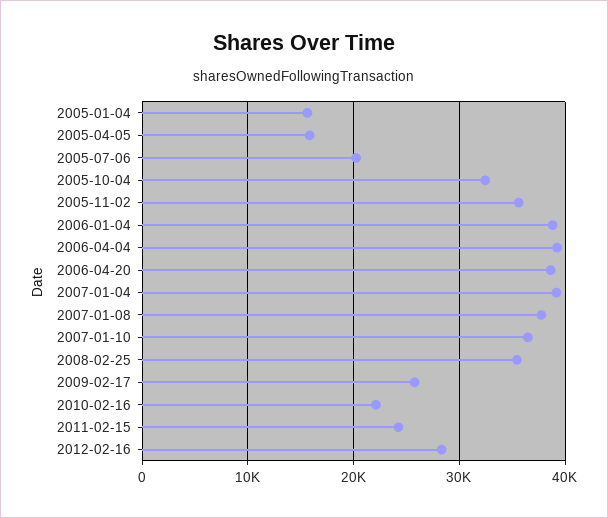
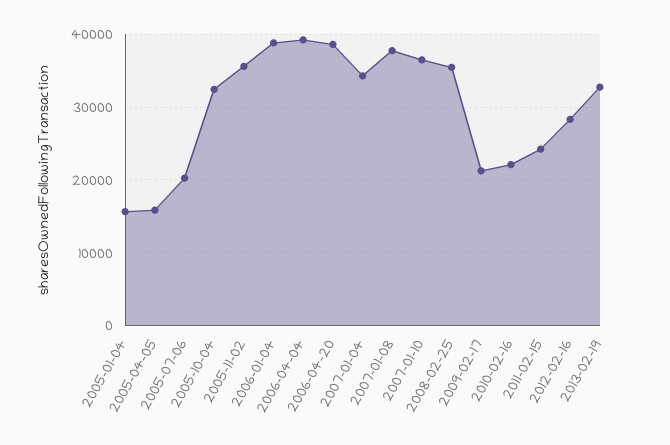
2007-01-04: 39000 -> 34000
2009-02-17: 26000 -> 21000
2013-02-19: none -> 33000

